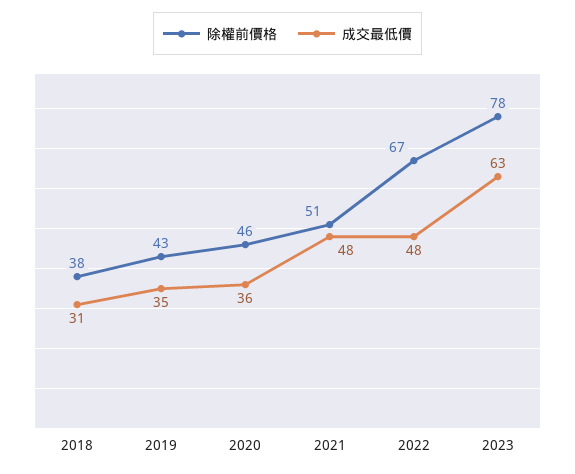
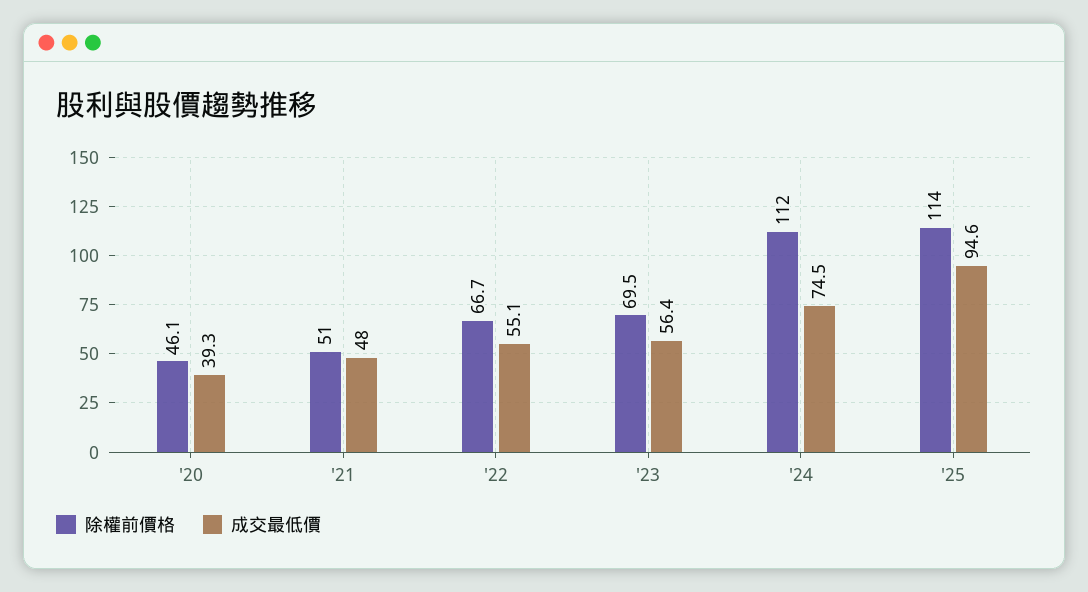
除權前價格, 2018: 38 -> none
成交最低價, 2018: 31 -> none
除權前價格, 2019: 43 -> none
成交最低價, 2019: 35 -> none
成交最低價, 2020: 36 -> 39.3
成交最低價, 2022: 48 -> 55.1
除權前價格, 2023: 78 -> 69.5
成交最低價, 2023: 63 -> 56.4
除權前價格, '24: none -> 112
成交最低價, '24: none -> 74.5
除權前價格, '25: none -> 114
成交最低價, '25: none -> 94.6

